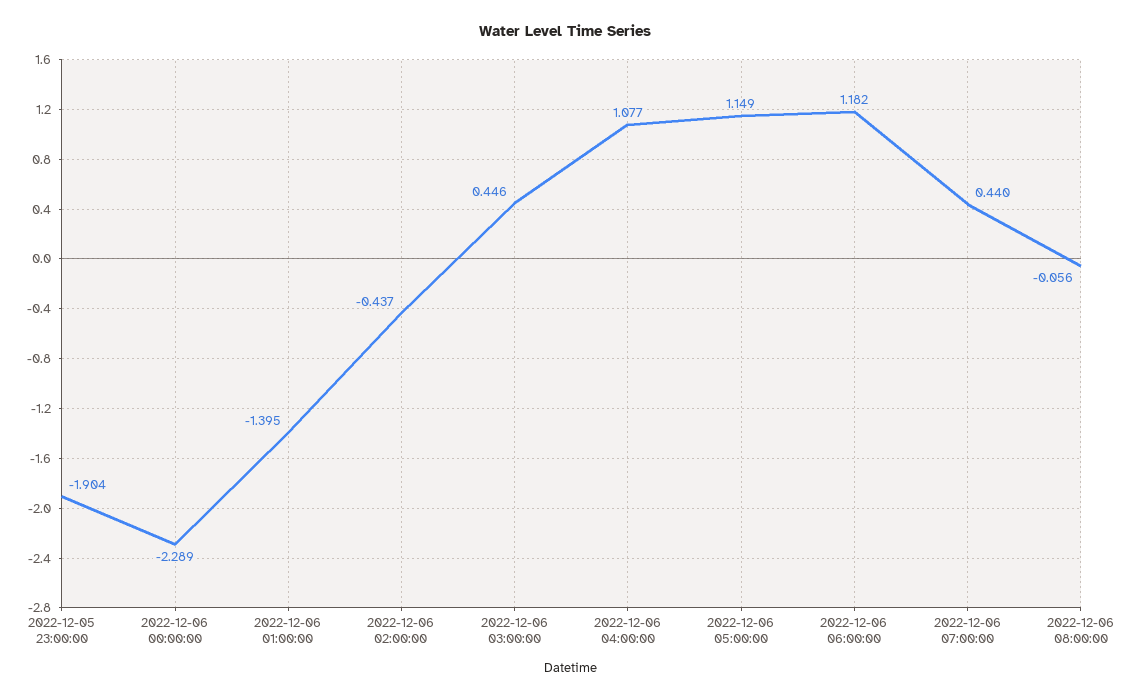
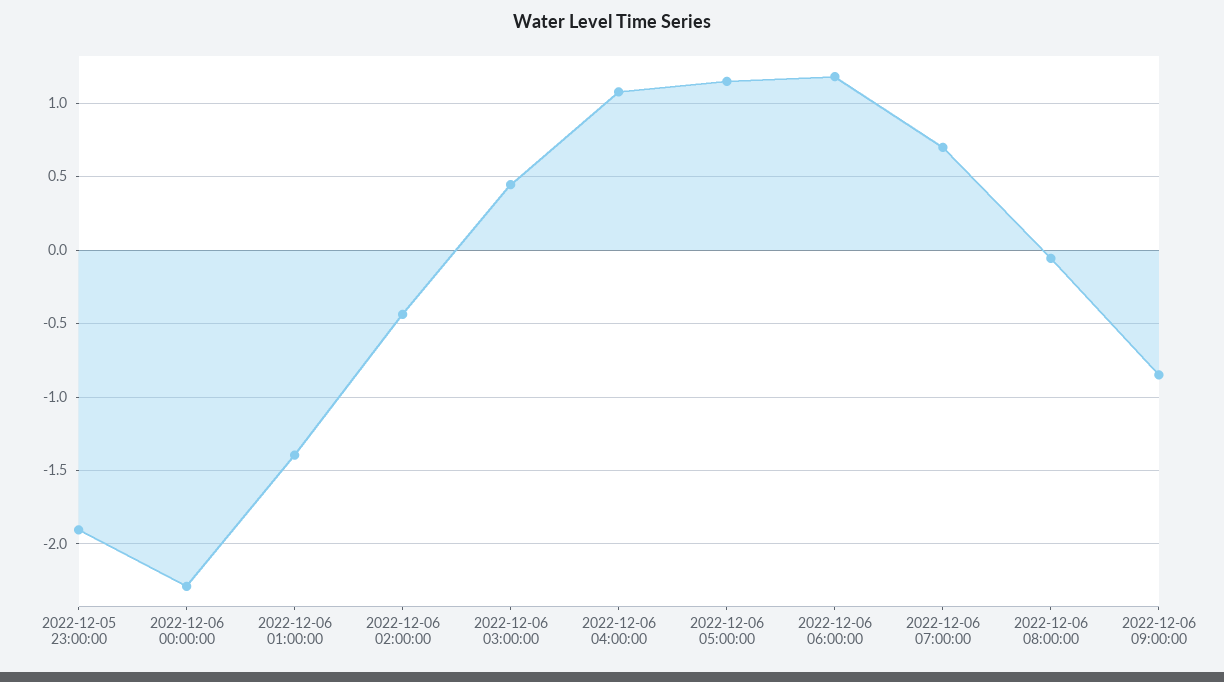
2022-12-06 07:00:00: 0.44 -> 0.7
2022-12-06 09:00:00: none -> -0.85

